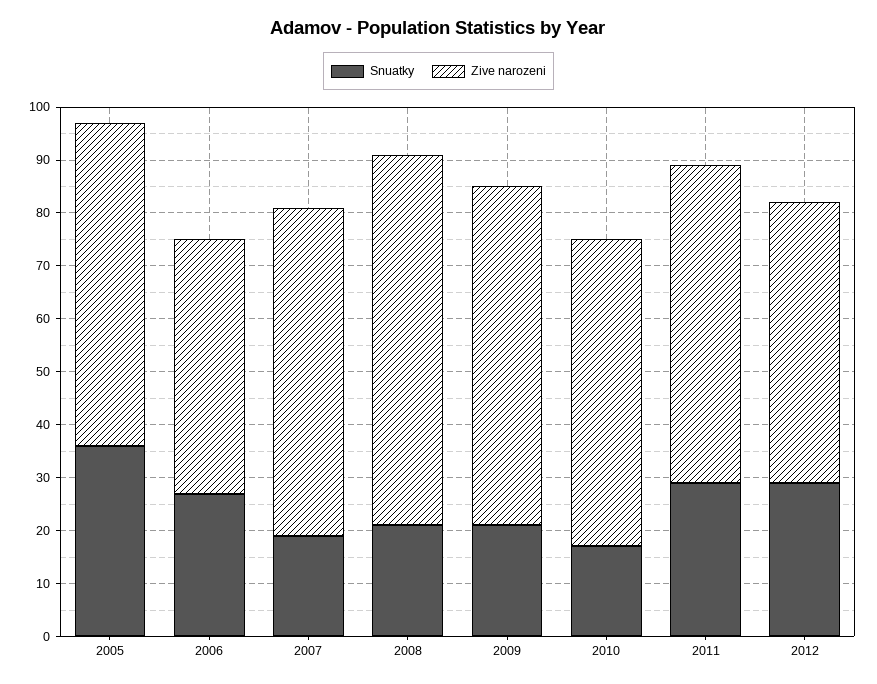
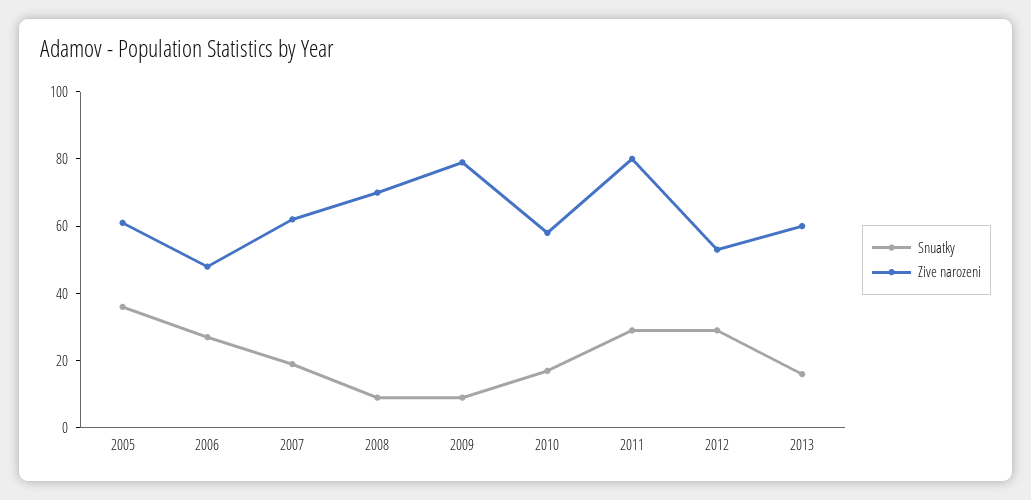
Snuatky, 2008: 20 -> 10
Snuatky, 2009: 20 -> 10
Zive narozeni, 2009: 65 -> 80
Zive narozeni, 2011: 60 -> 80
Snuatky, 2013: none -> 15
Zive narozeni, 2013: none -> 60

